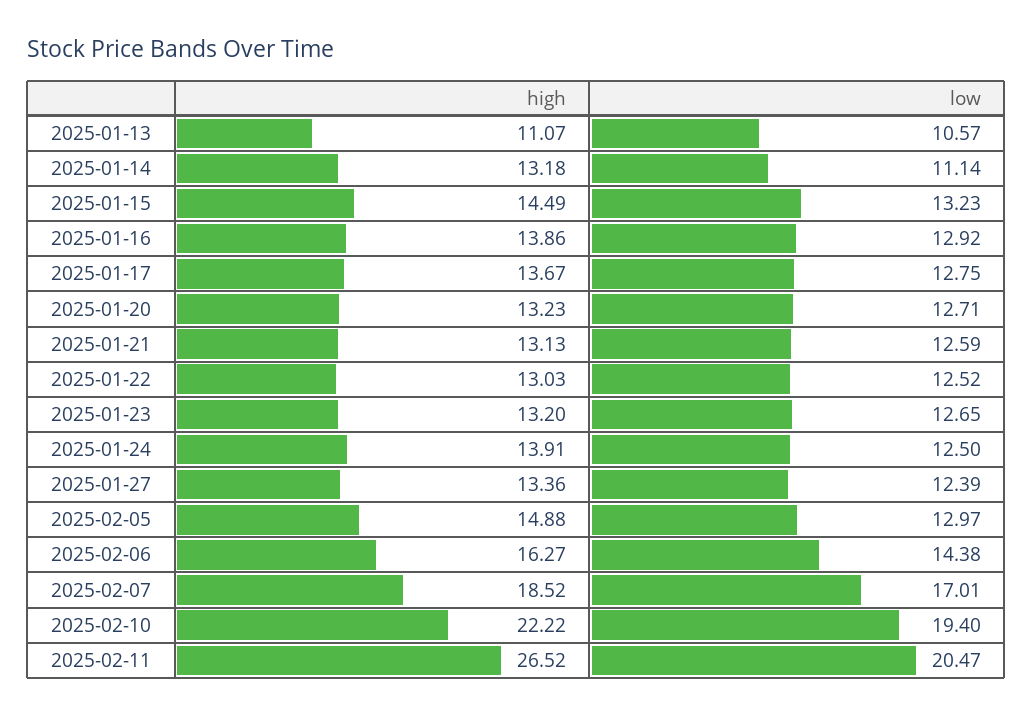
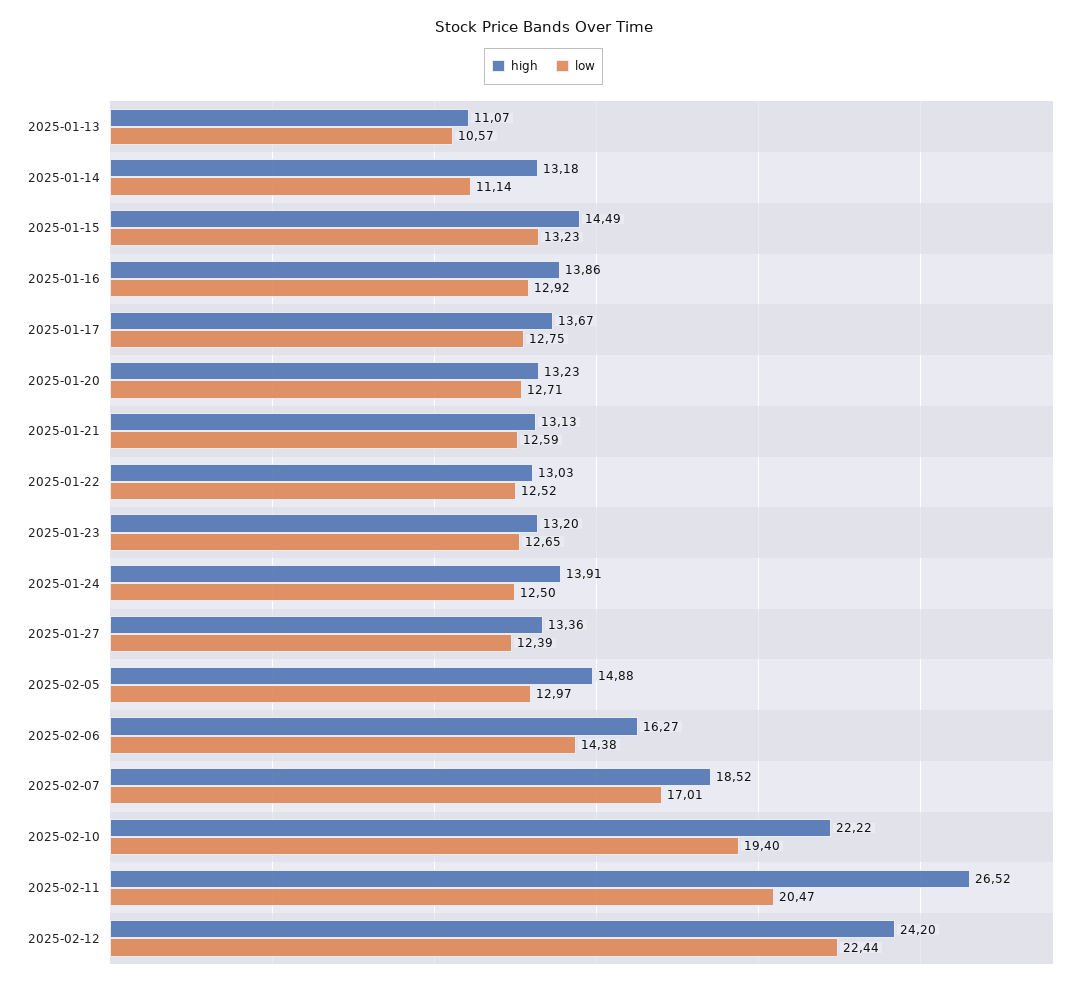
high, 2025-02-12: none -> 24.2
low, 2025-02-12: none -> 22.44

